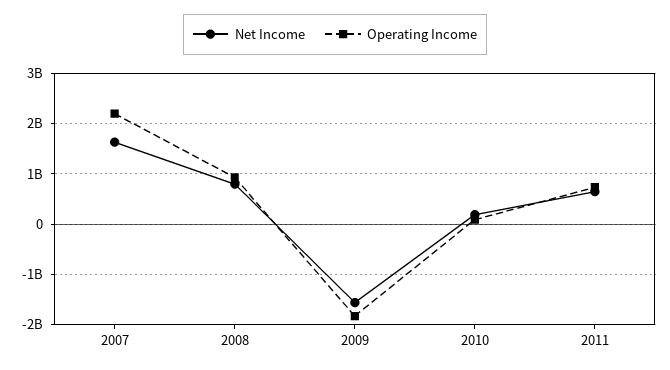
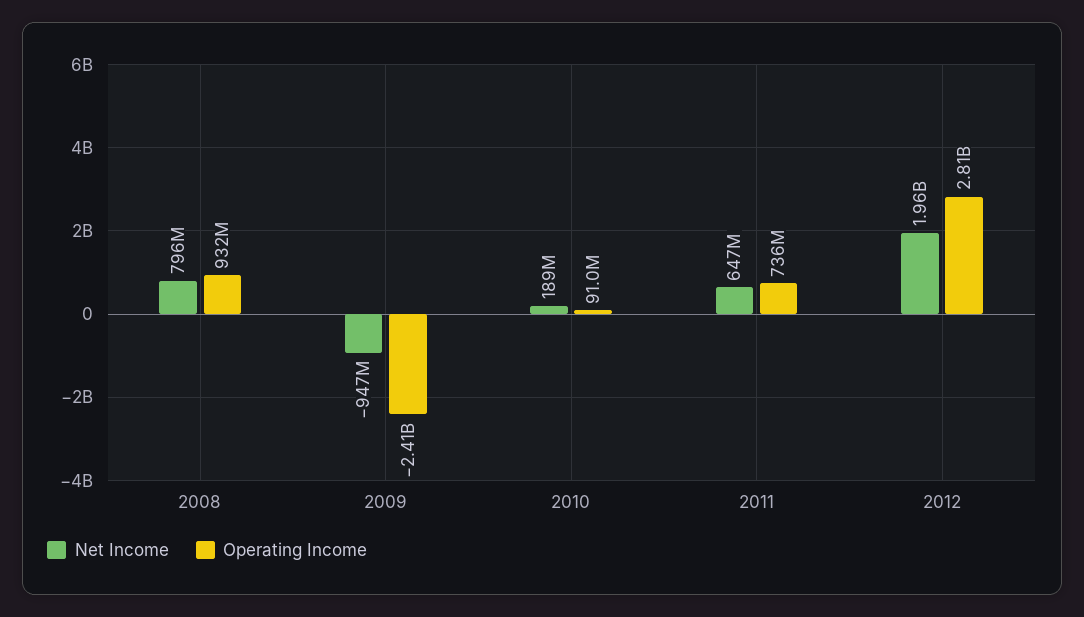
Net Income, 2007: 1600000000 -> none
Operating Income, 2007: 2200000000 -> none
Net Income, 2009: -1600000000 -> -947000000
Operating Income, 2009: -1800000000 -> -2410000000
Net Income, 2012: none -> 1960000000
Operating Income, 2012: none -> 2810000000

